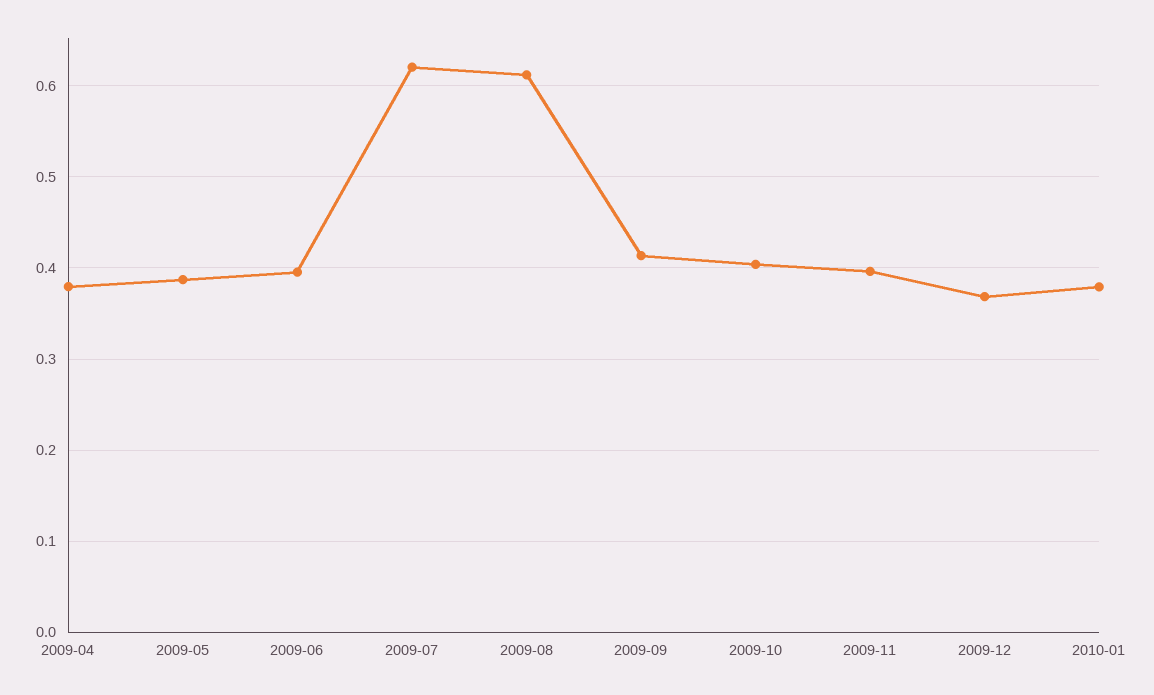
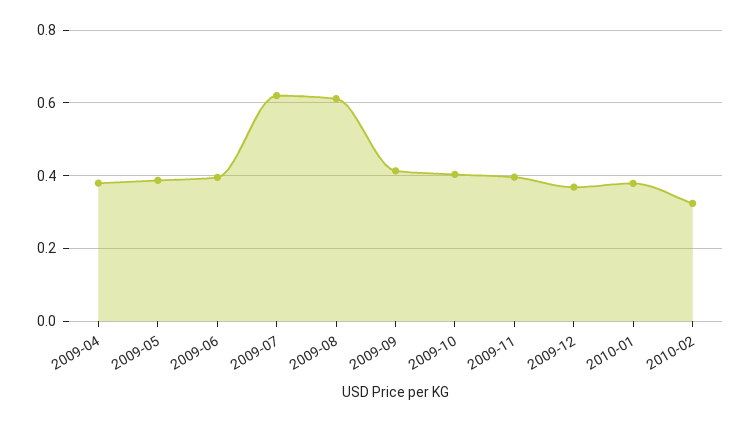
2010-02: none -> 0.32

